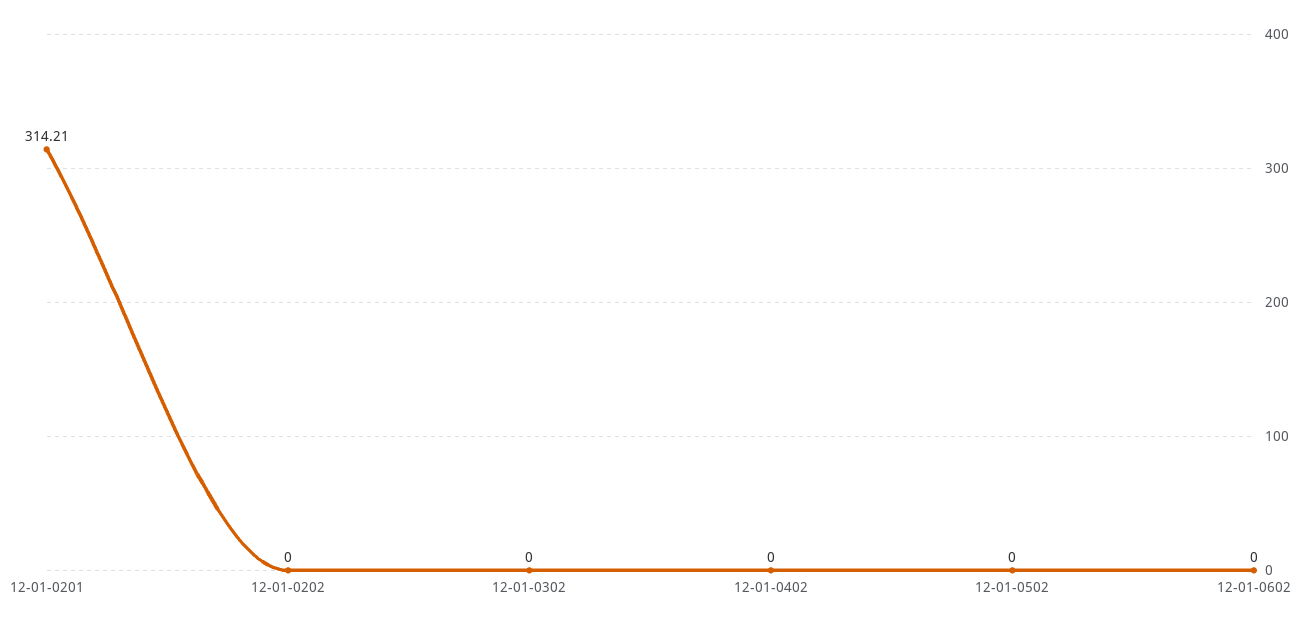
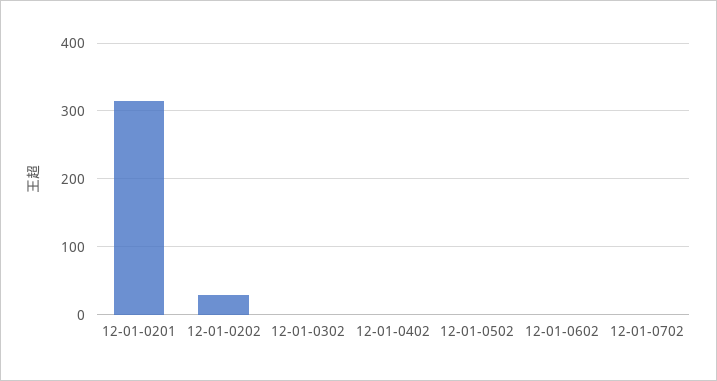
12-01-0202: 0 -> 30
12-01-0702: none -> 0

